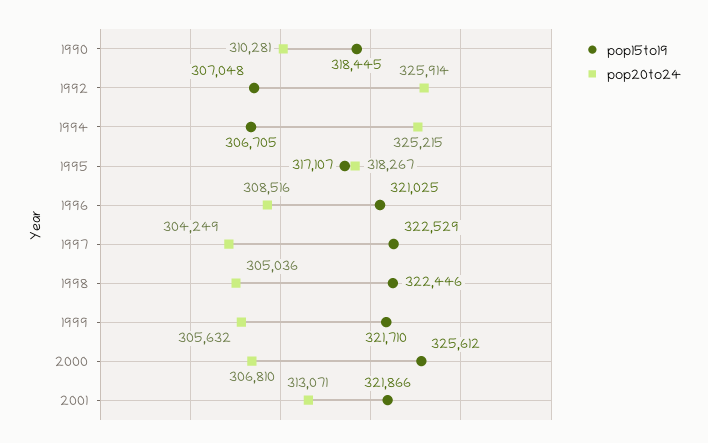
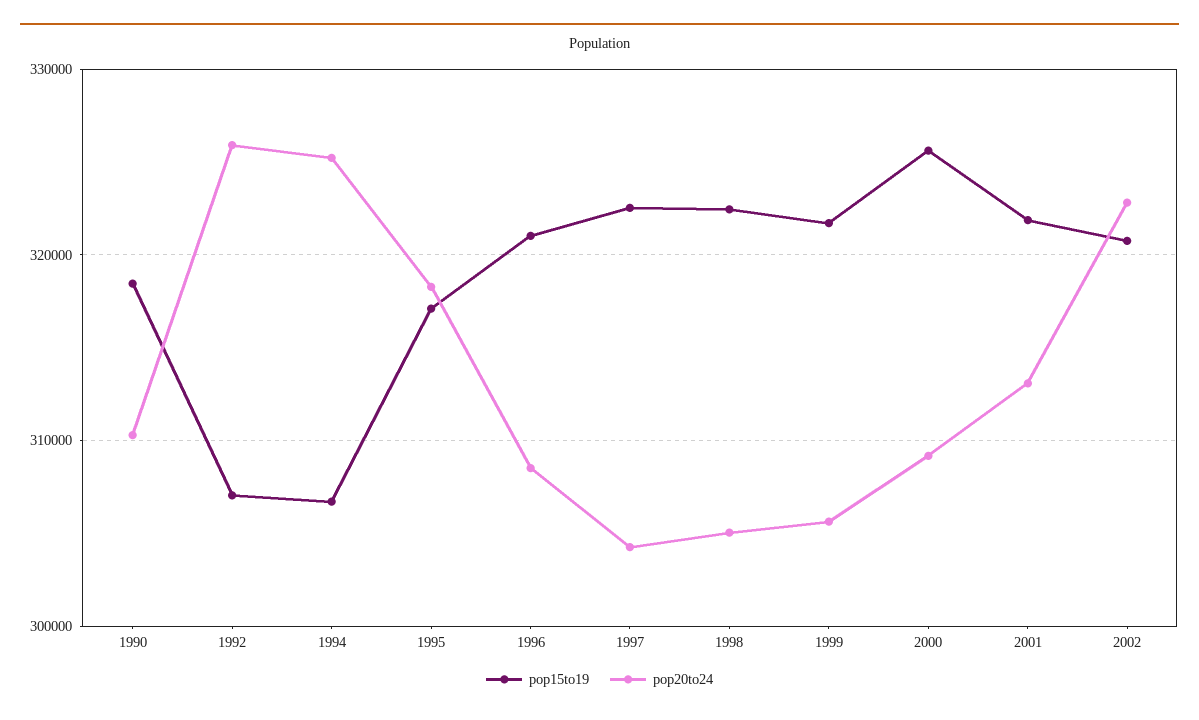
pop20to24, 2000: 306810 -> 309000
pop15to19, 2002: none -> 321000
pop20to24, 2002: none -> 323000

